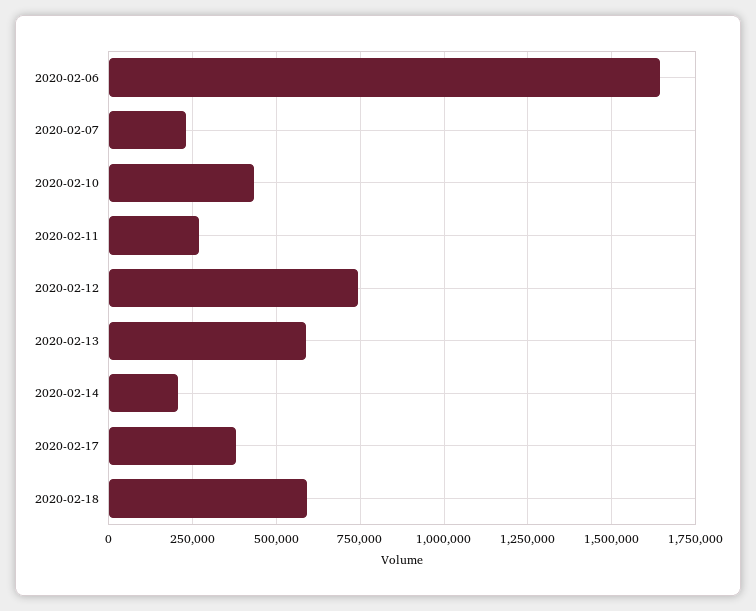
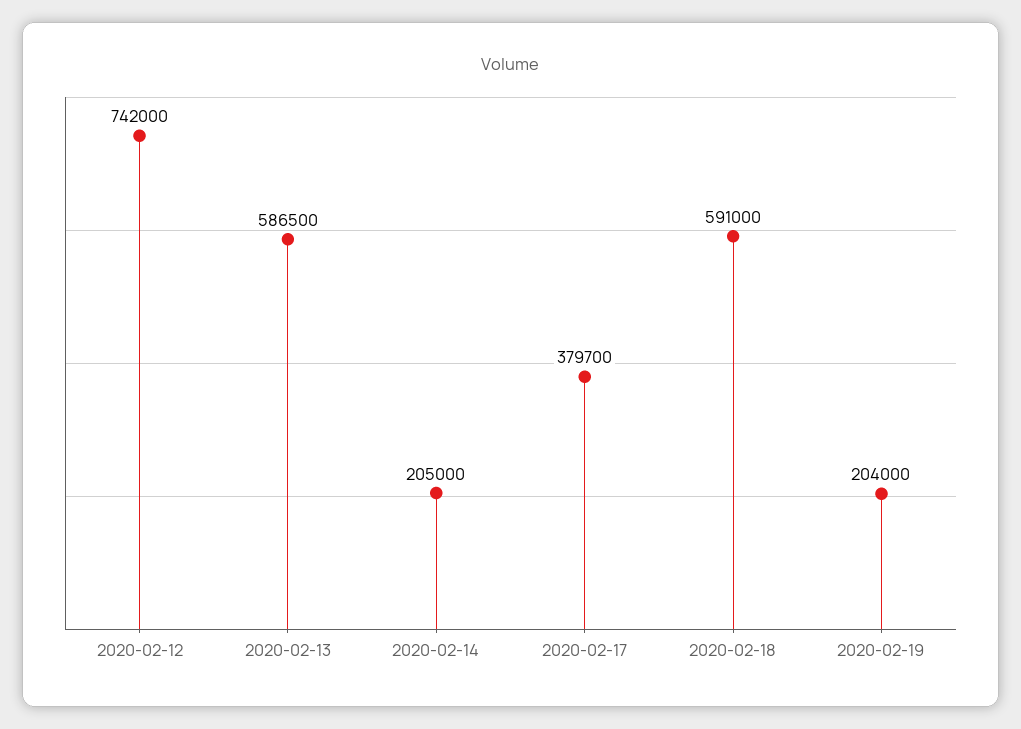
2020-02-06: 1650000 -> none
2020-02-07: 225000 -> none
2020-02-10: 425000 -> none
2020-02-11: 275000 -> none
2020-02-19: none -> 204000

